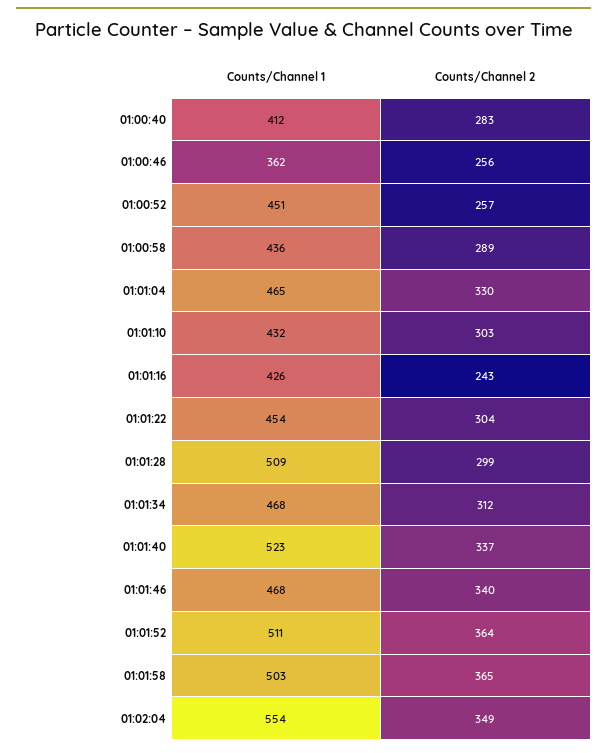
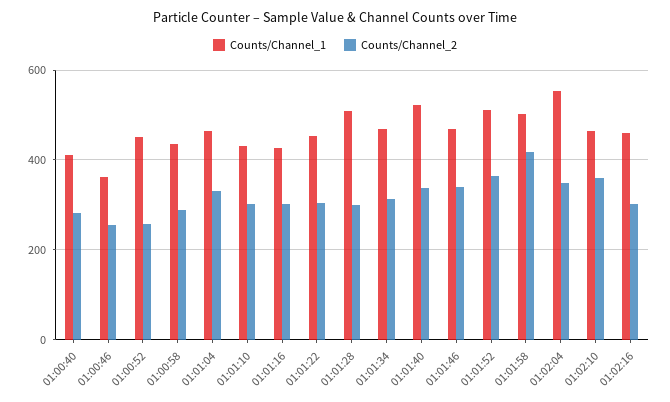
Counts/Channel 2, 01:01:16: 243 -> 300
Counts/Channel 2, 01:01:58: 365 -> 420
Counts/Channel 1, 01:02:10: none -> 460
Counts/Channel 2, 01:02:10: none -> 360
Counts/Channel 1, 01:02:16: none -> 460
Counts/Channel 2, 01:02:16: none -> 300

